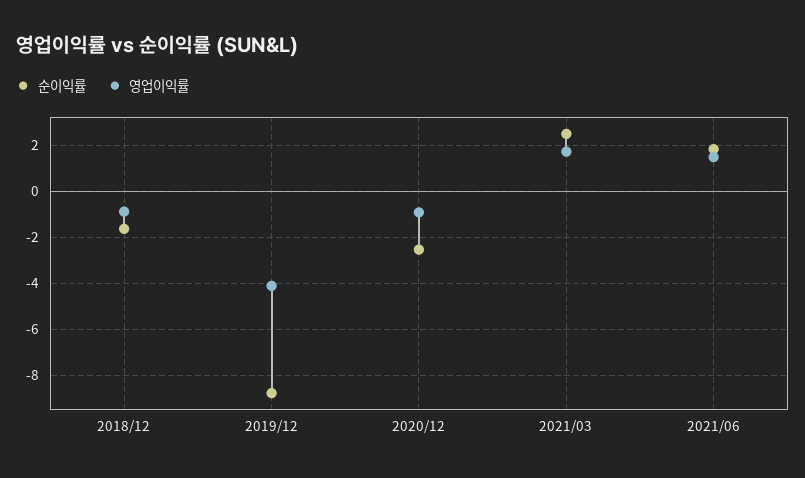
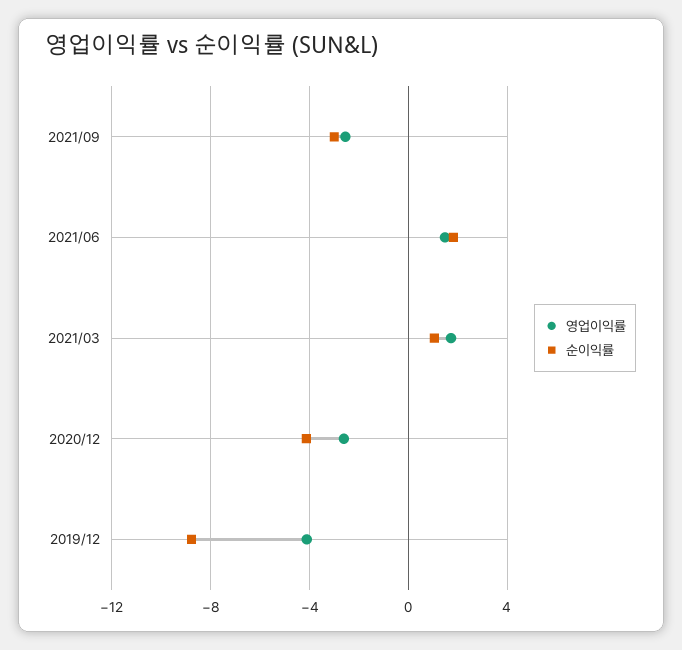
순이익률, 2018/12: -1.5 -> none
영업이익률, 2018/12: -1 -> none
순이익률, 2020/12: -2.5 -> -4
영업이익률, 2020/12: -1 -> -2.5
순이익률, 2021/03: 2.5 -> 1
영업이익률, 2021/09: none -> -2.5
순이익률, 2021/09: none -> -3

